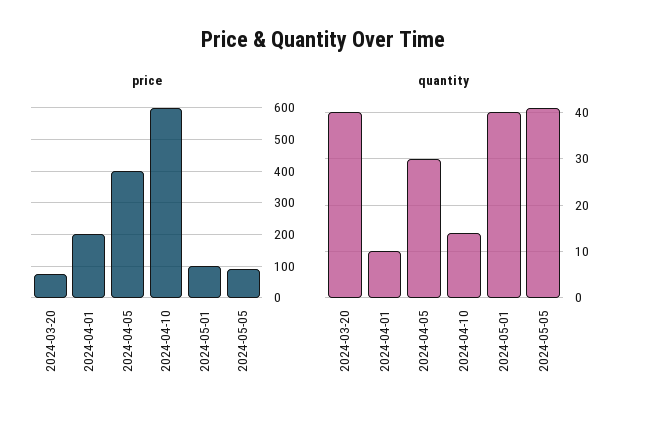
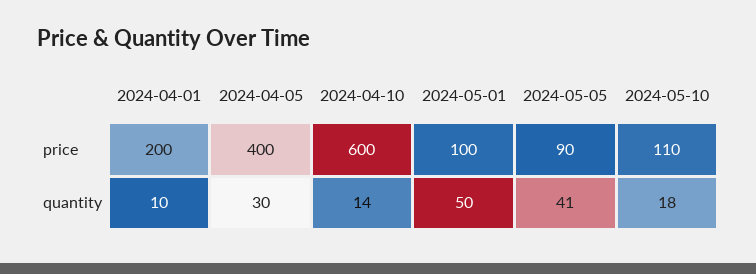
price, 2024-03-20: 80 -> none
quantity, 2024-03-20: 40 -> none
quantity, 2024-05-01: 40 -> 50
price, 2024-05-10: none -> 110
quantity, 2024-05-10: none -> 18

